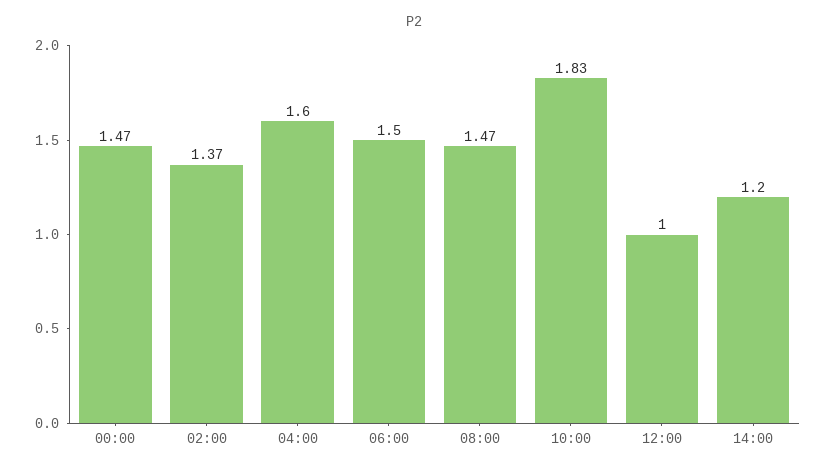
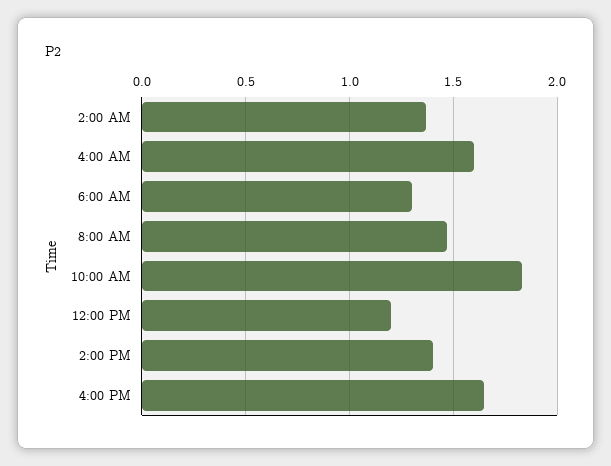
00:00: 1.47 -> none
06:00: 1.5 -> 1.3
12:00: 1 -> 1.2
14:00: 1.2 -> 1.4
4:00 PM: none -> 1.65

